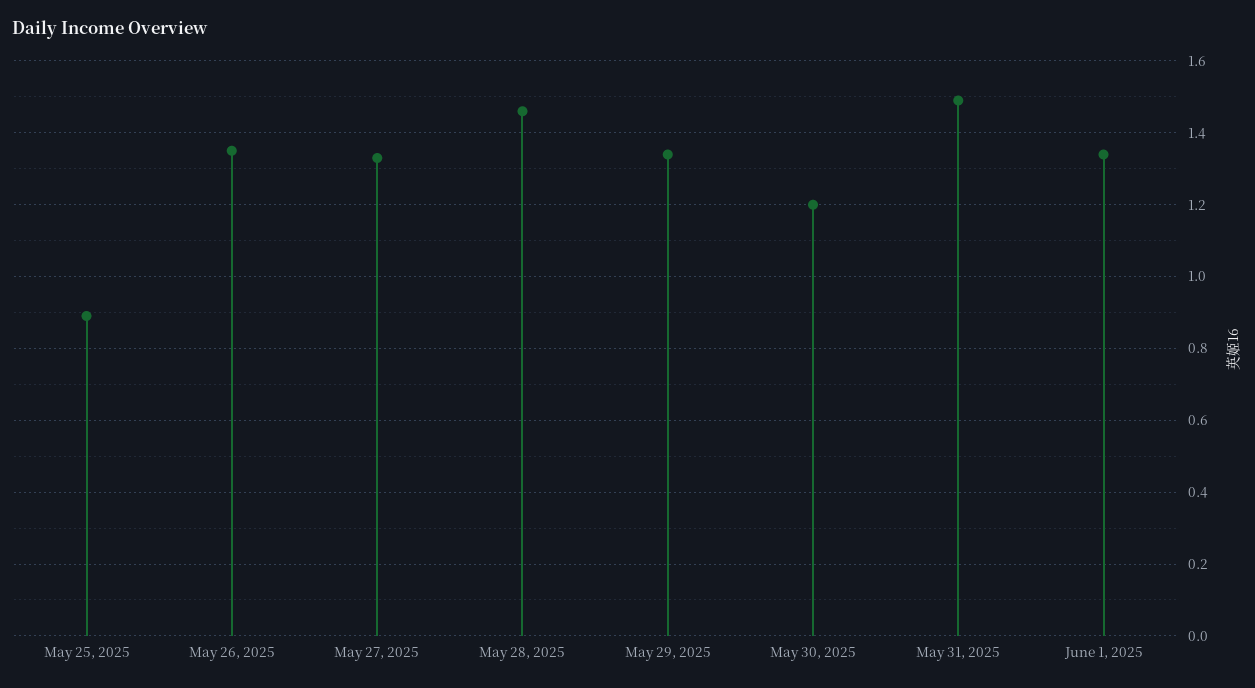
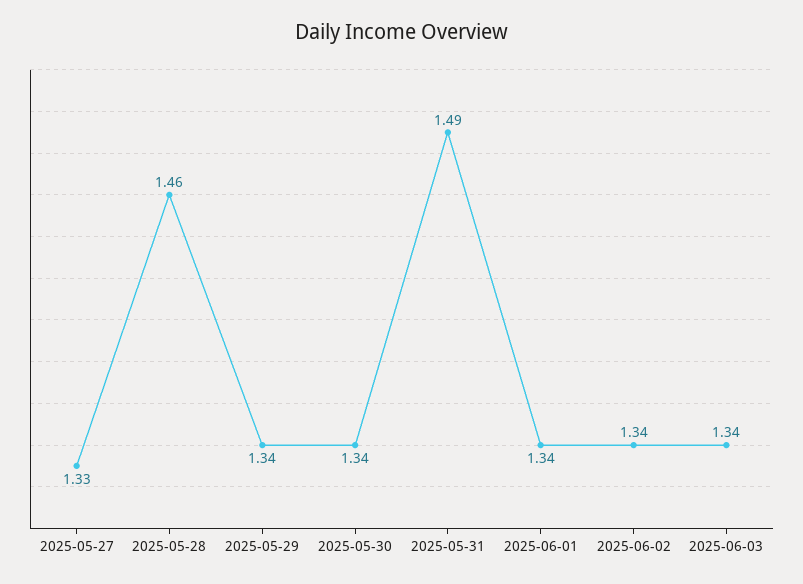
May 25, 2025: 0.9 -> none
May 26, 2025: 1.35 -> none
May 30, 2025: 1.2 -> 1.34
2025-06-02: none -> 1.34
2025-06-03: none -> 1.34

